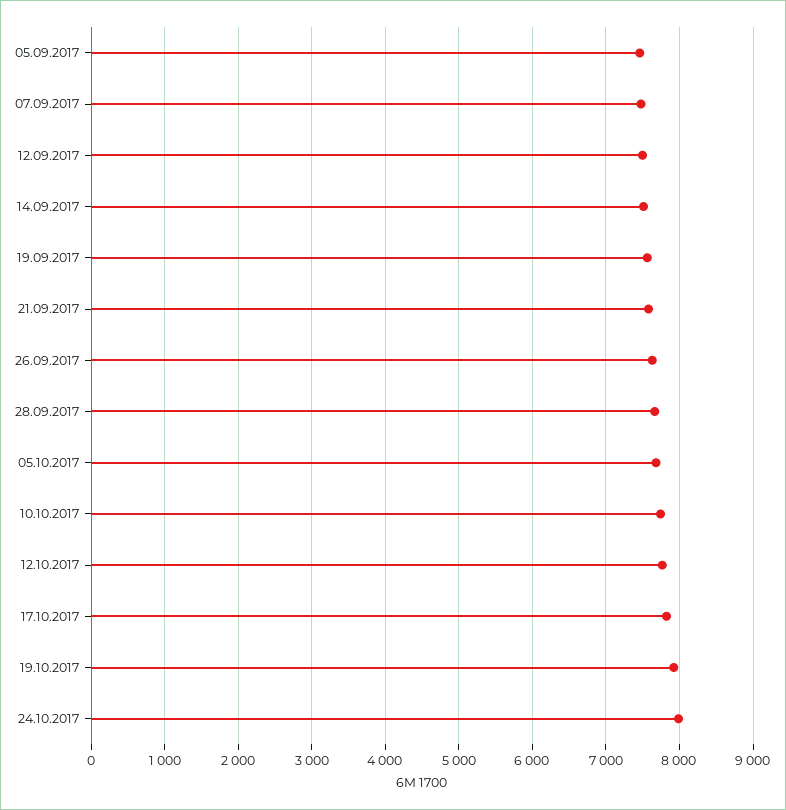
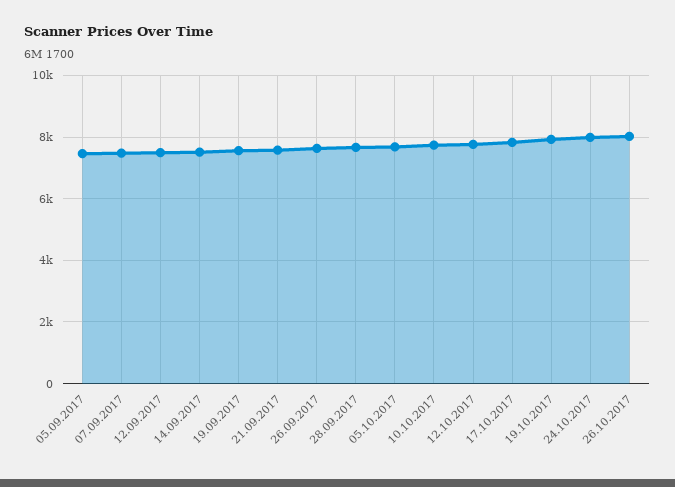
26.10.2017: none -> 8000

